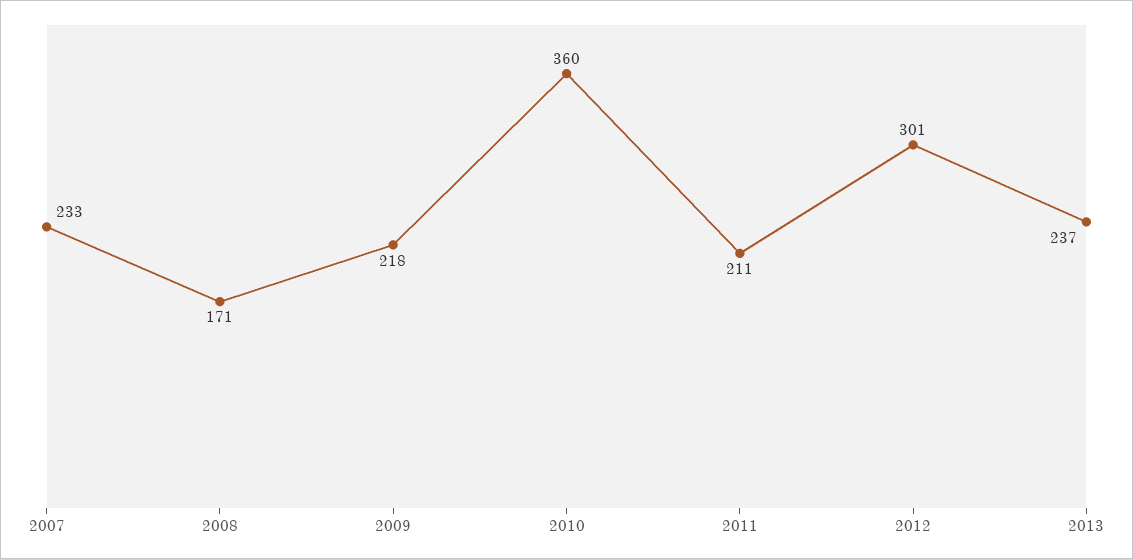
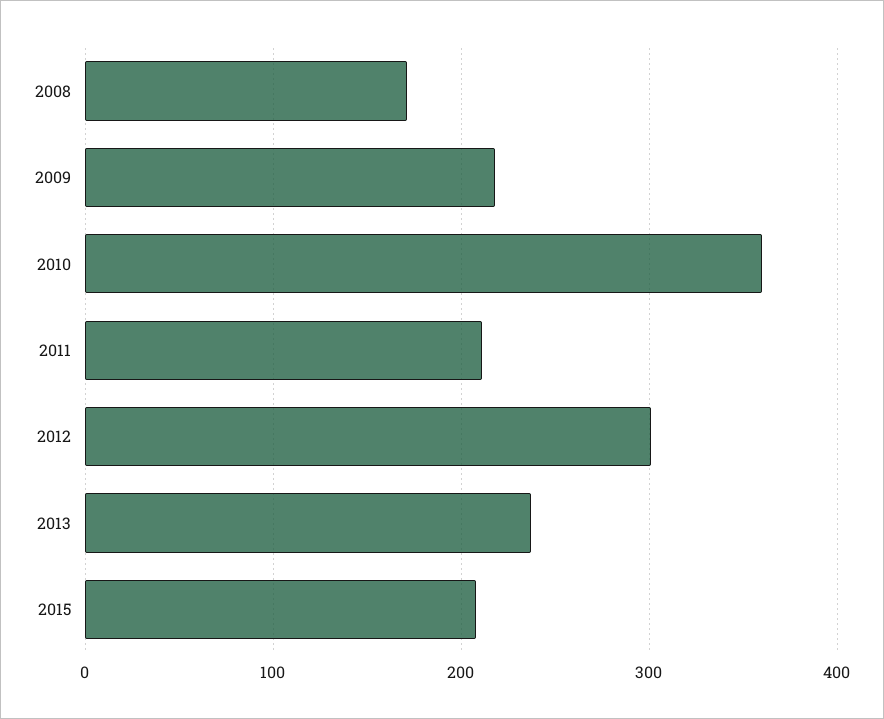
2007: 233 -> none
2015: none -> 210

